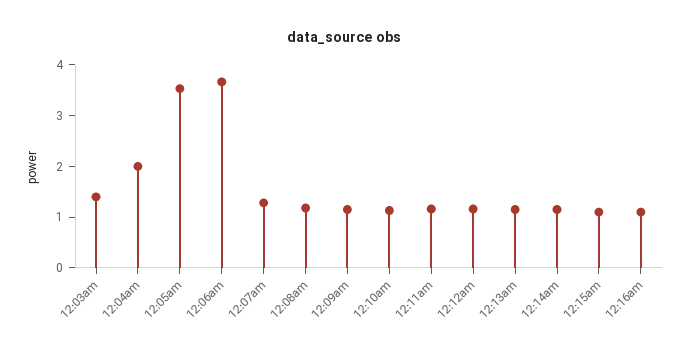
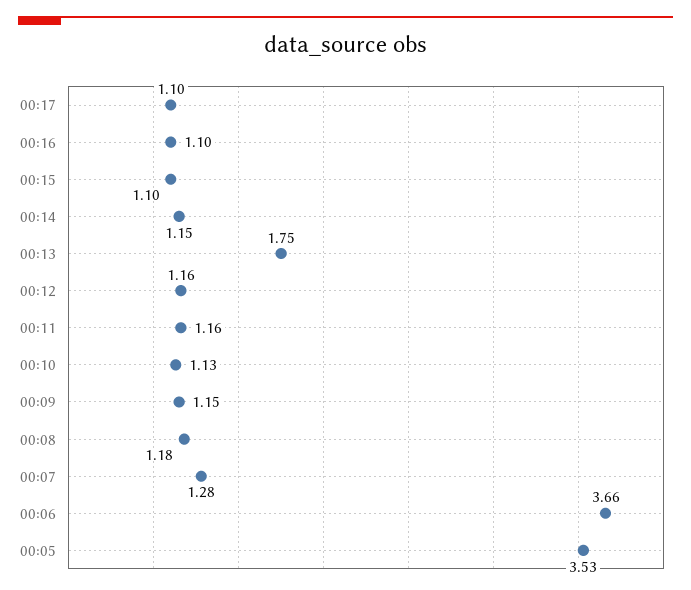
12:03am: 1.4 -> none
12:04am: 2 -> none
12:13am: 1.2 -> 1.75
00:17: none -> 1.1

